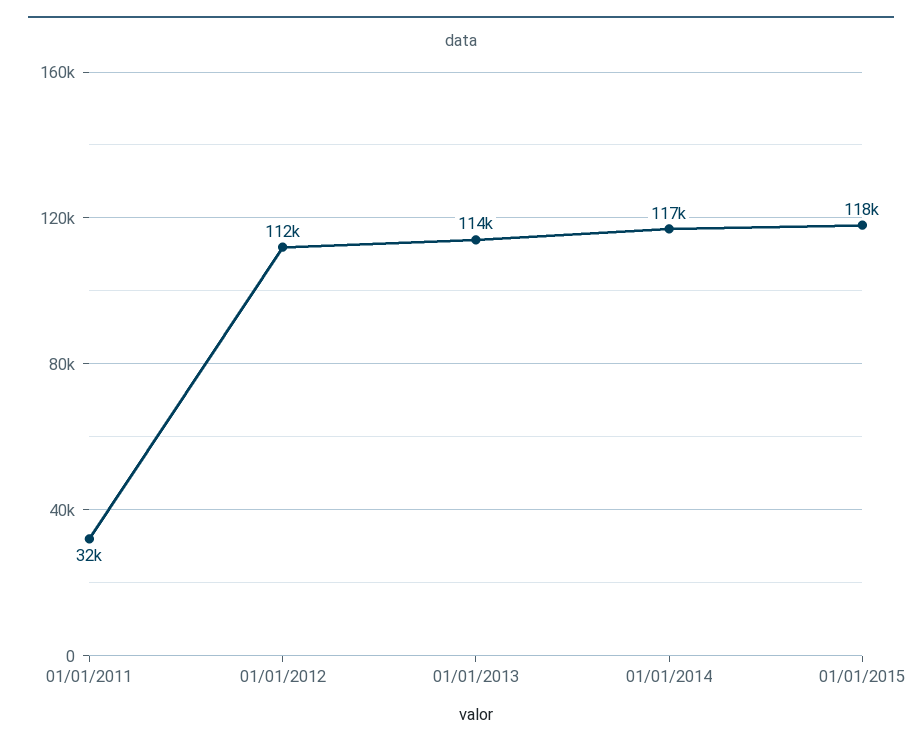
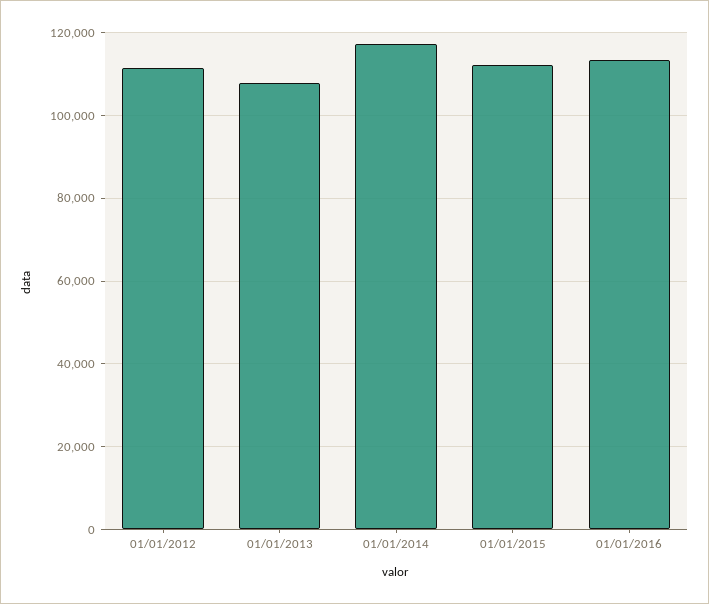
01/01/2011: 32000 -> none
01/01/2013: 114000 -> 108000
01/01/2015: 118000 -> 112000
01/01/2016: none -> 114000

